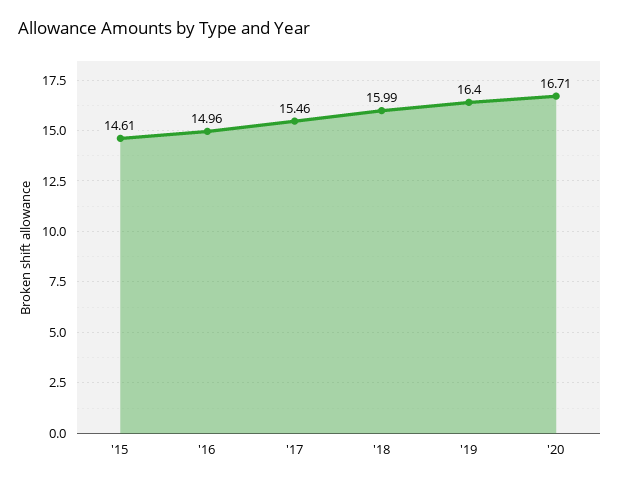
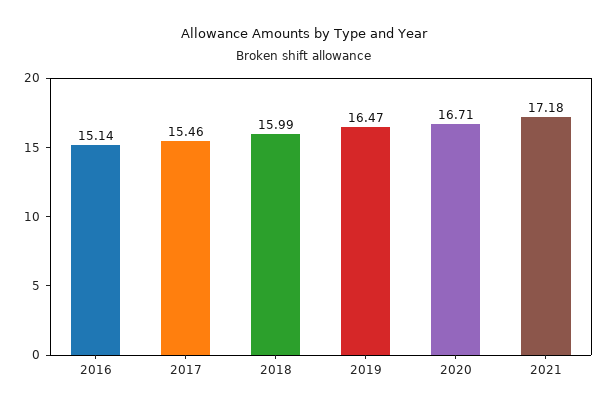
'15: 14.61 -> none
'16: 14.96 -> 15.14
'19: 16.4 -> 16.47
2021: none -> 17.18

